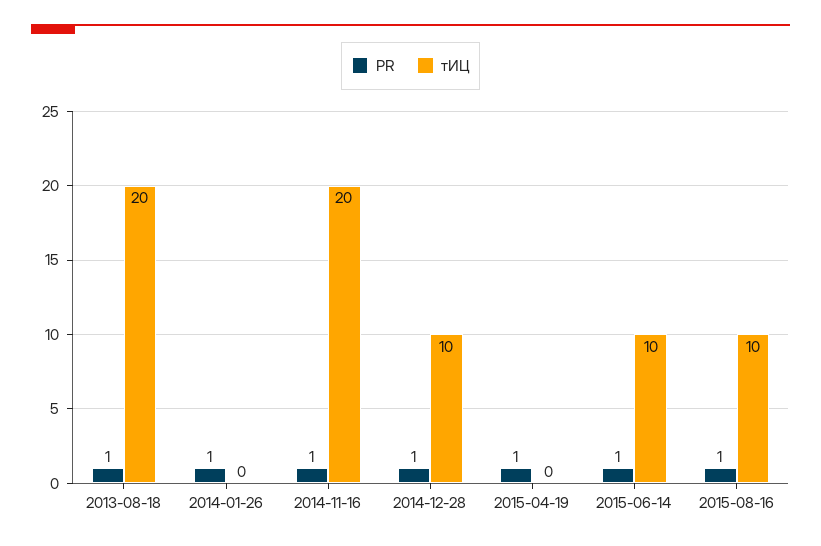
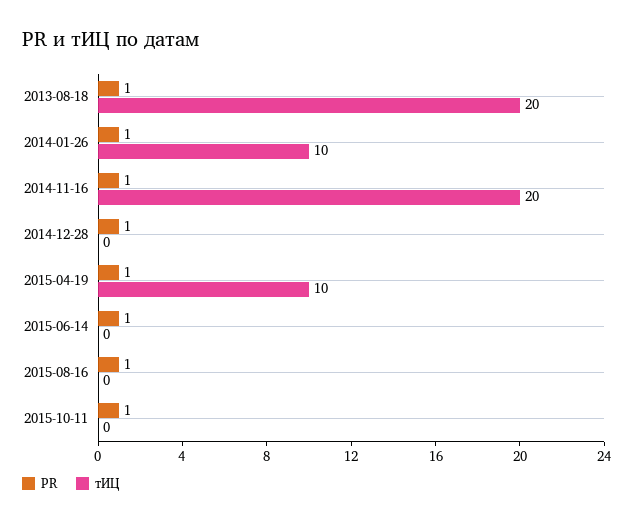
тИЦ, 2014-01-26: 0 -> 10
тИЦ, 2014-12-28: 10 -> 0
тИЦ, 2015-04-19: 0 -> 10
тИЦ, 2015-06-14: 10 -> 0
тИЦ, 2015-08-16: 10 -> 0
PR, 2015-10-11: none -> 1
тИЦ, 2015-10-11: none -> 0

